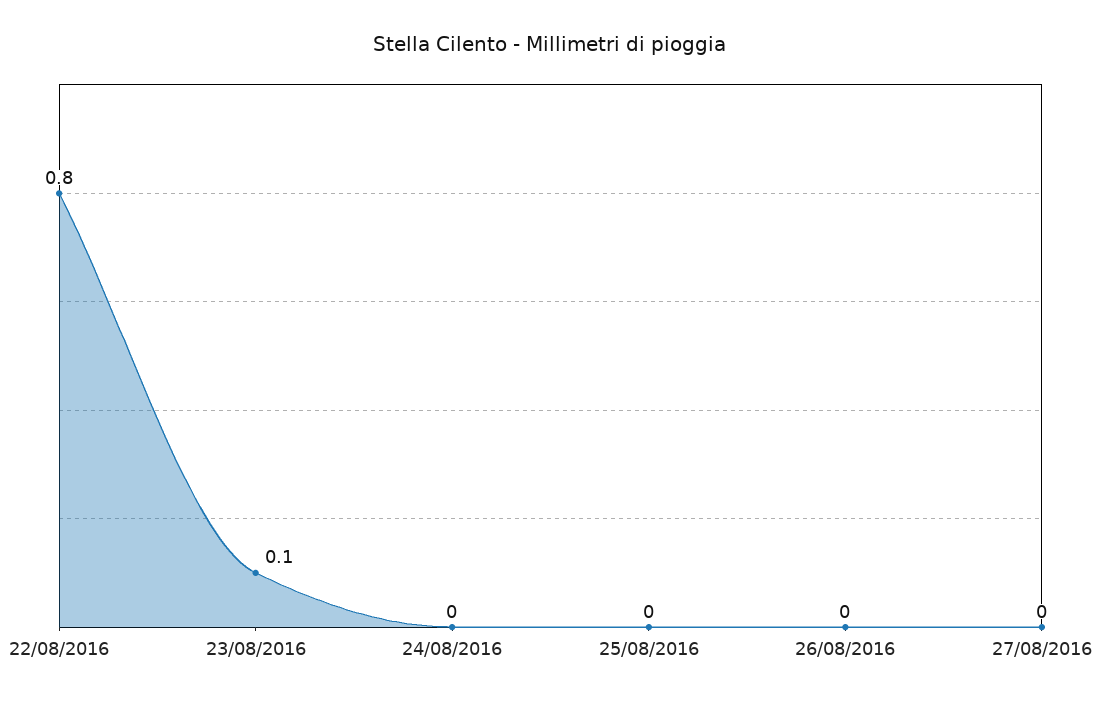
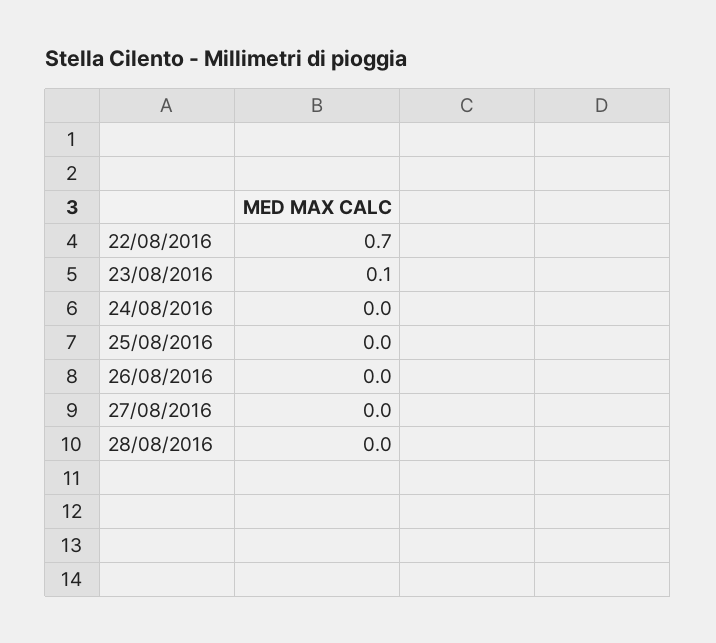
22/08/2016: 0.8 -> 0.7
28/08/2016: none -> 0

